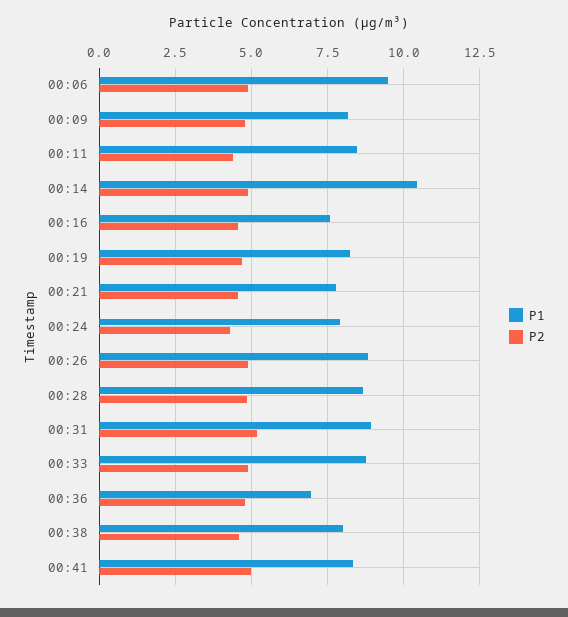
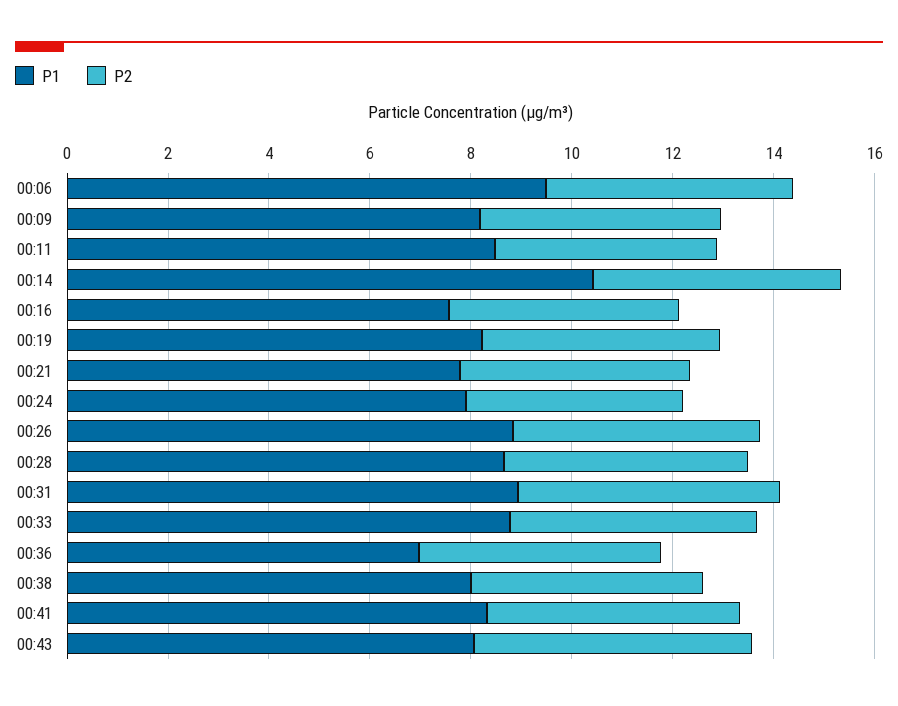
P1, 00:43: none -> 8
P2, 00:43: none -> 5.5

